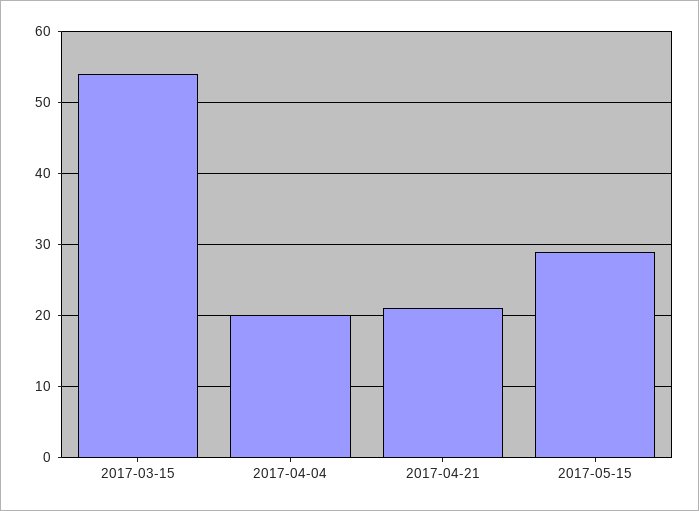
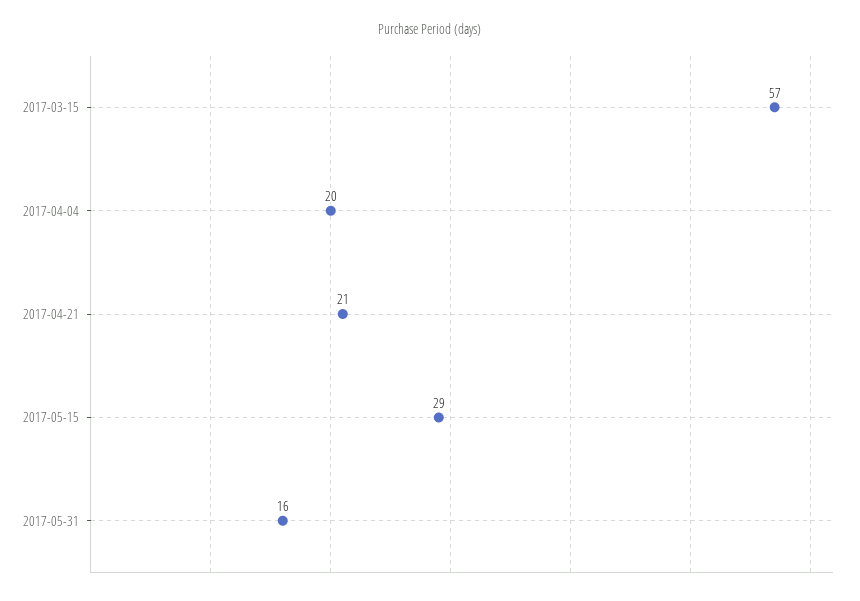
2017-03-15: 54 -> 57
2017-05-31: none -> 16

